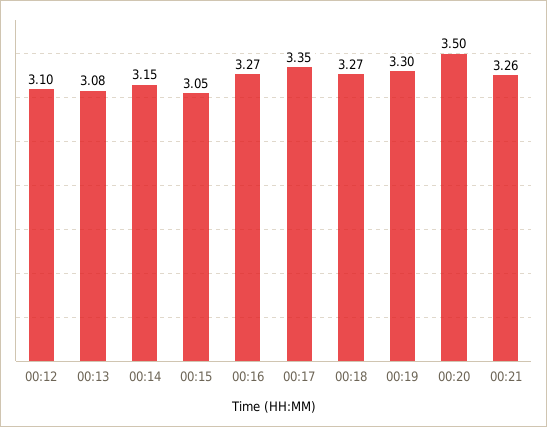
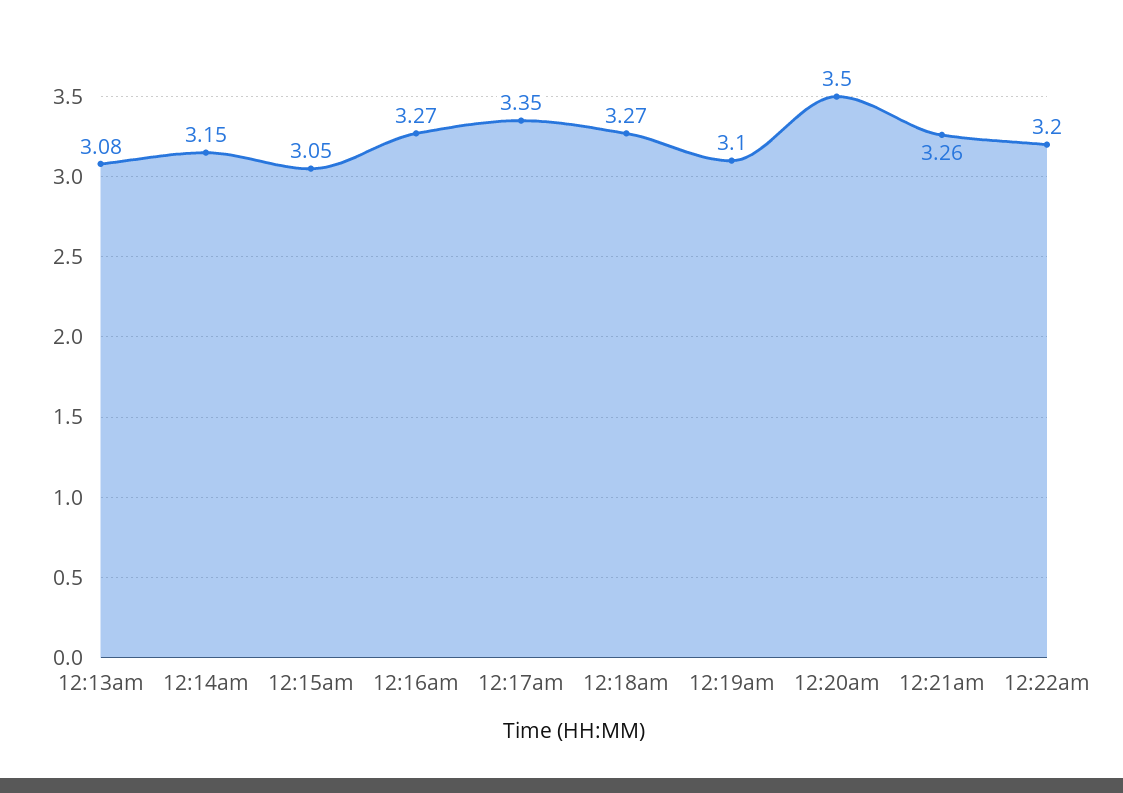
00:12: 3.1 -> none
00:19: 3.3 -> 3.1
12:22am: none -> 3.2

